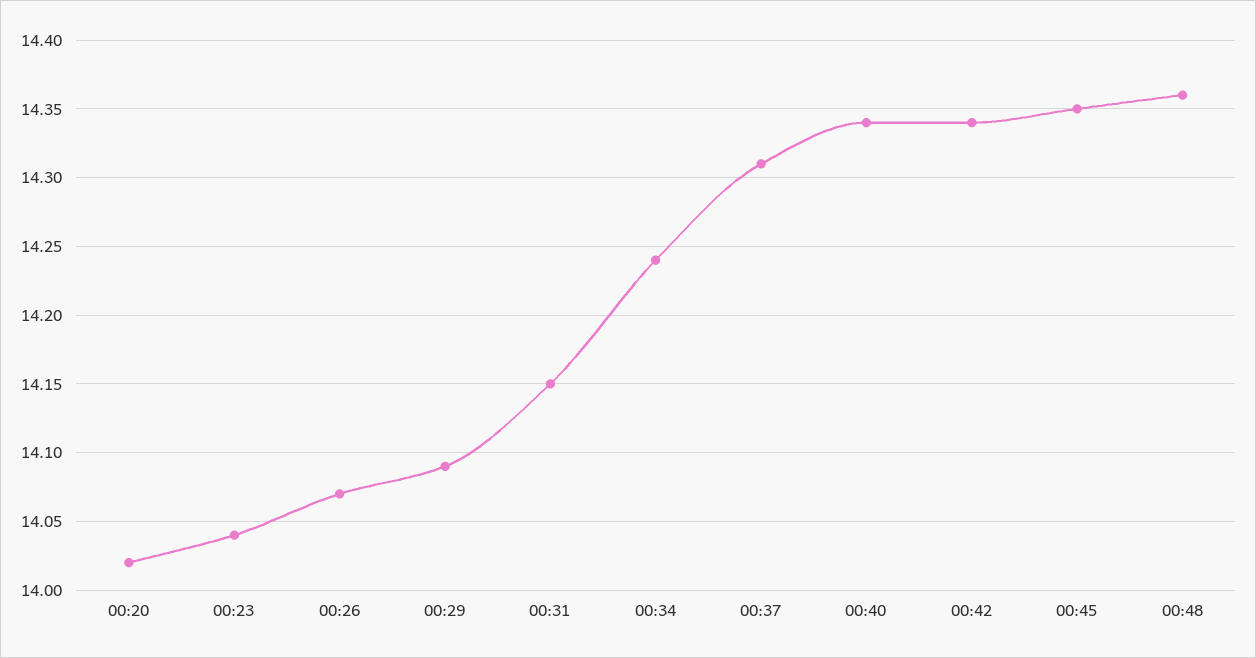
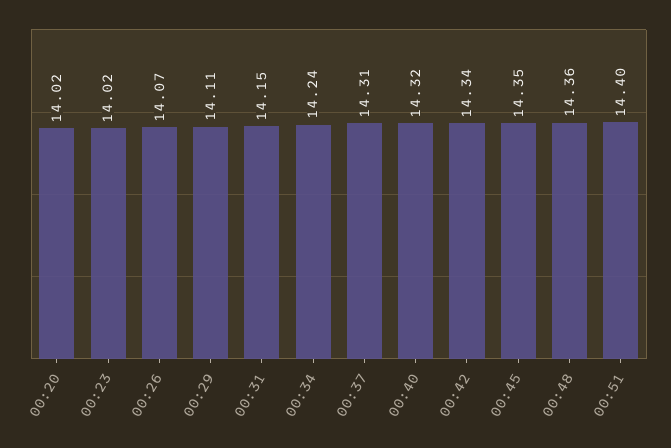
00:23: 14.04 -> 14.02
00:29: 14.09 -> 14.11
00:40: 14.34 -> 14.32
00:51: none -> 14.4

